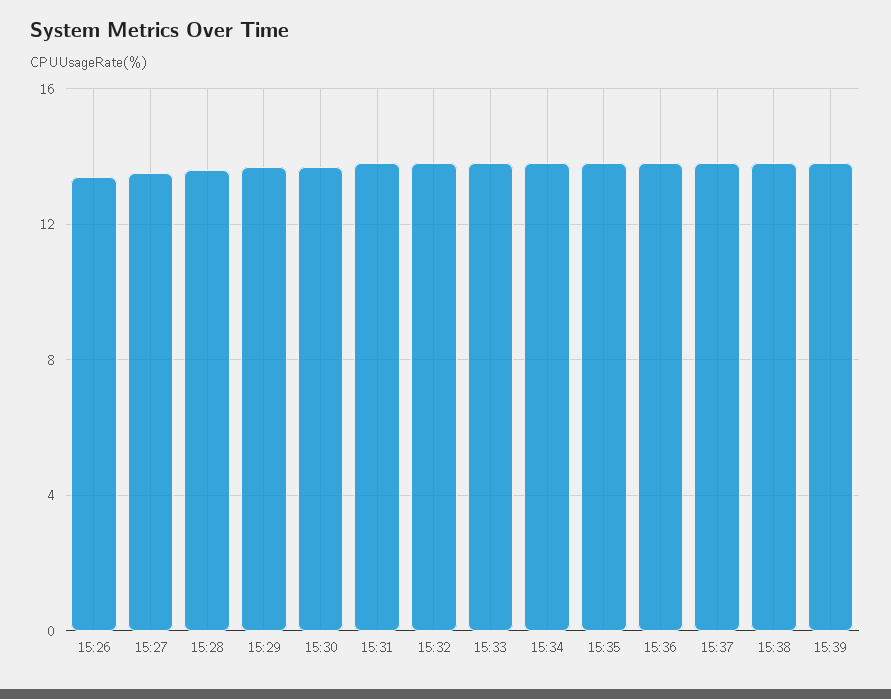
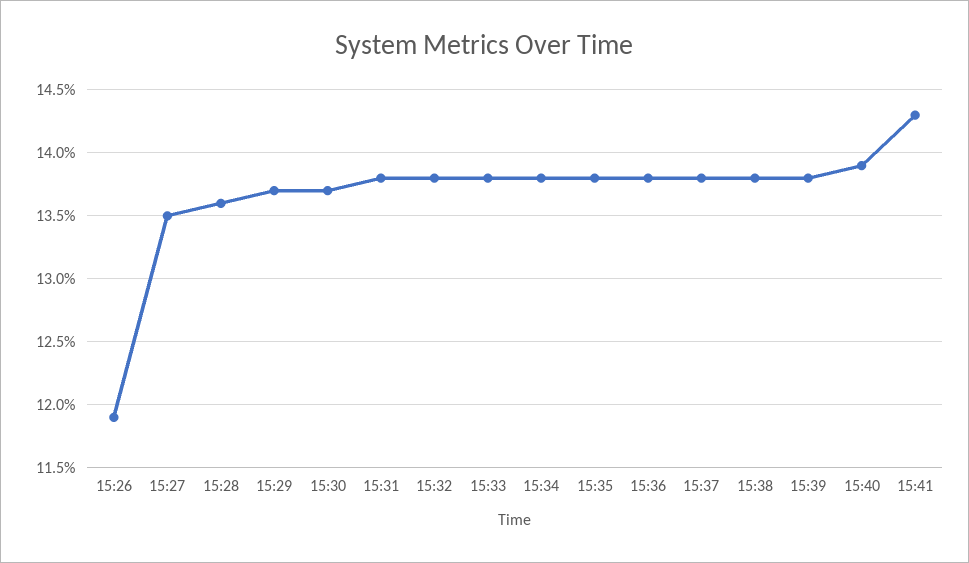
15:26: 13.5 -> 11.9
15:40: none -> 13.9
15:41: none -> 14.3

